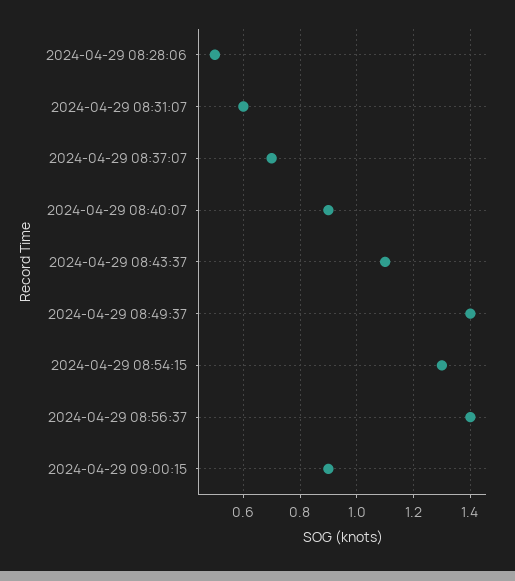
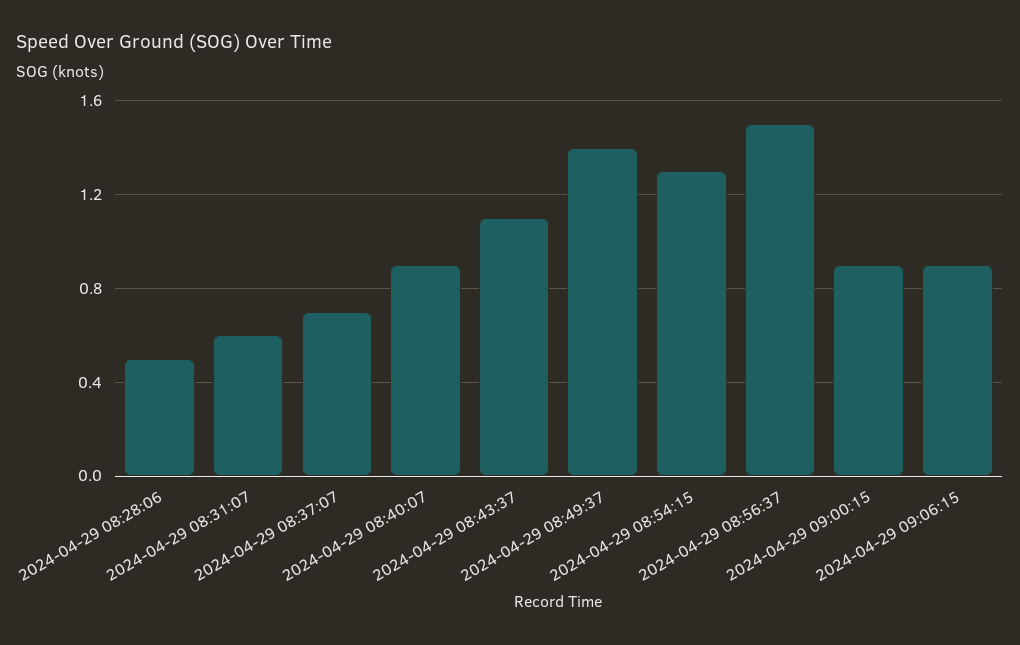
2024-04-29 08:56:37: 1.4 -> 1.5
2024-04-29 09:06:15: none -> 0.9

